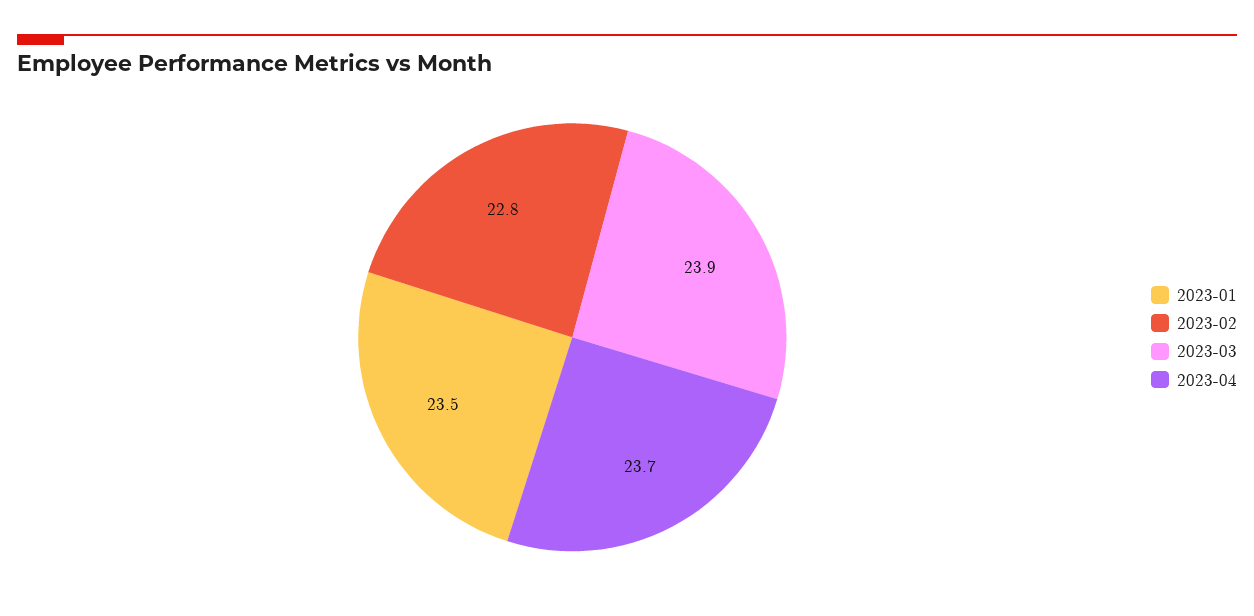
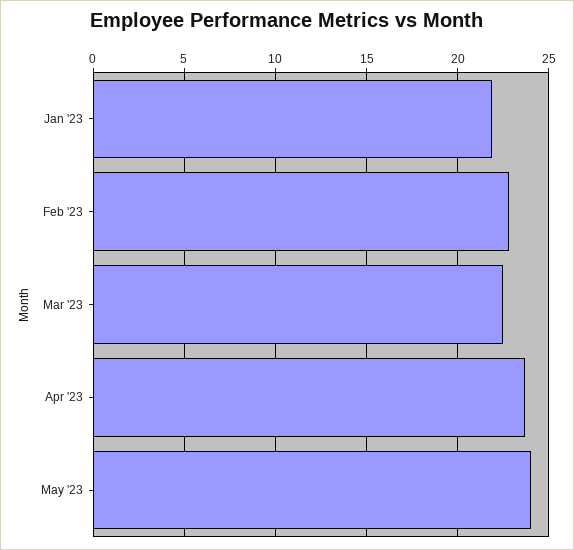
2023-01: 23.5 -> 22
2023-03: 23.9 -> 22.5
May '23: none -> 24

